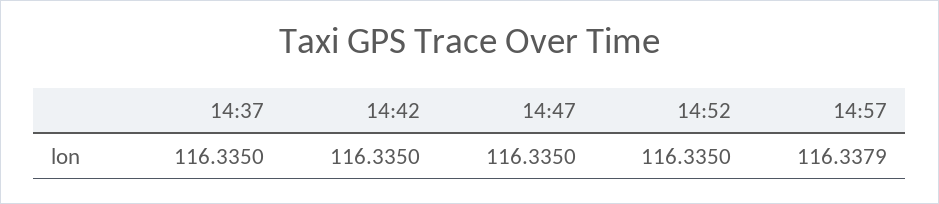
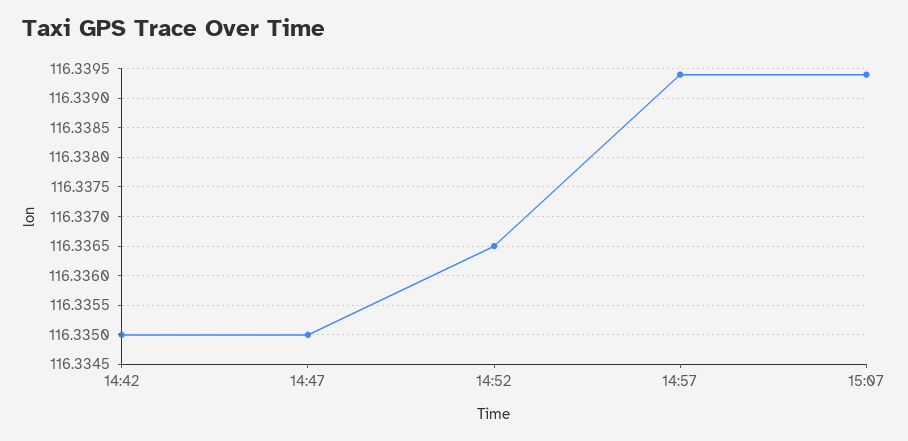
14:37: 116.335 -> none
14:52: 116.335 -> 116.3365
14:57: 116.3379 -> 116.3395
15:07: none -> 116.3395

